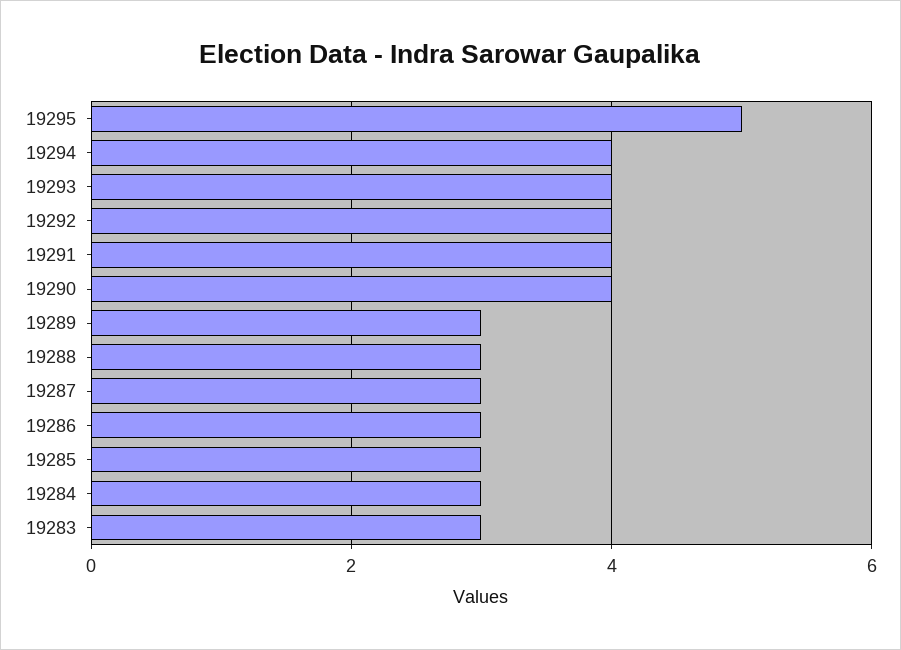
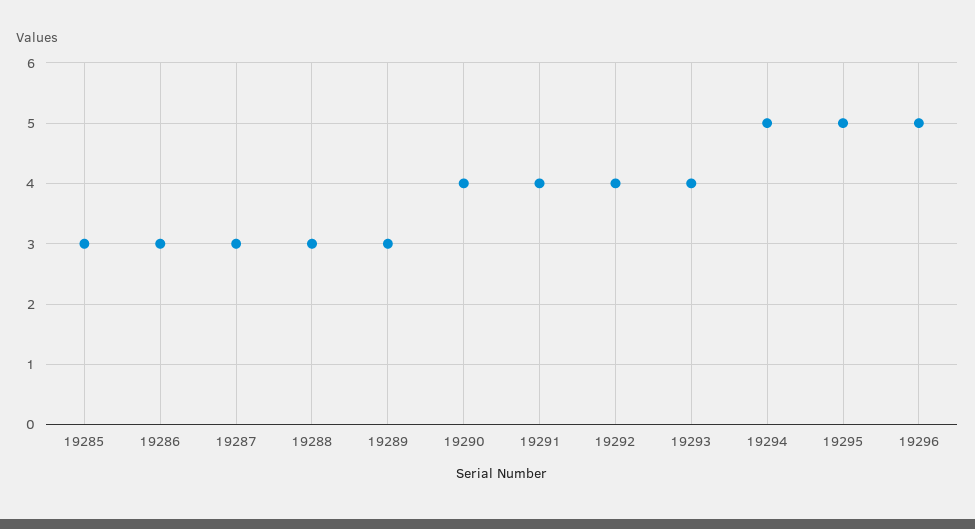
19294: 4 -> 5
19284: 3 -> none
19283: 3 -> none
19296: none -> 5

